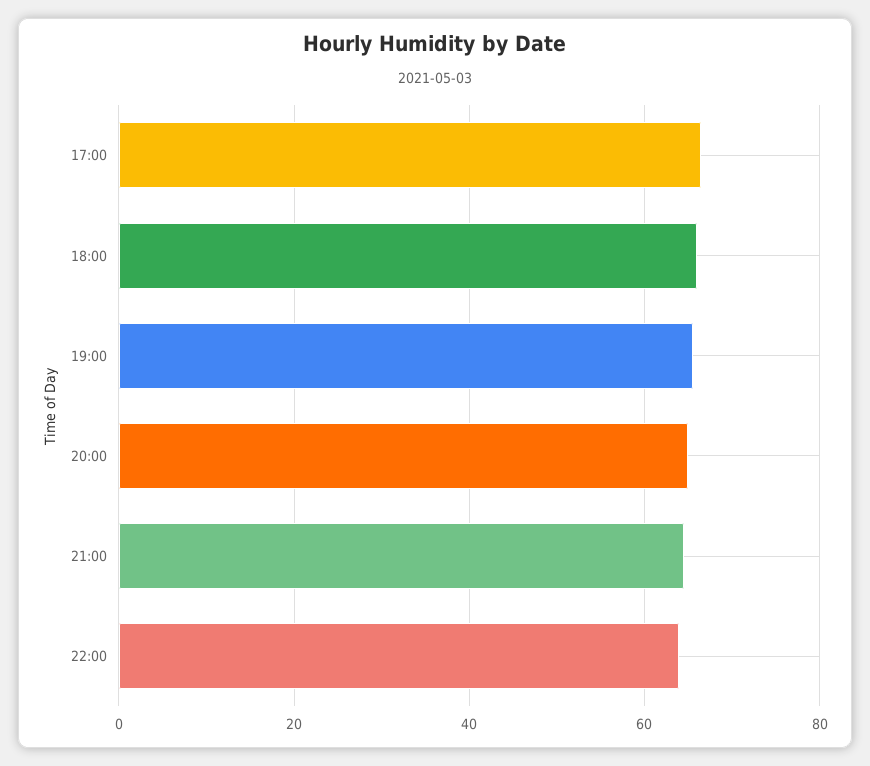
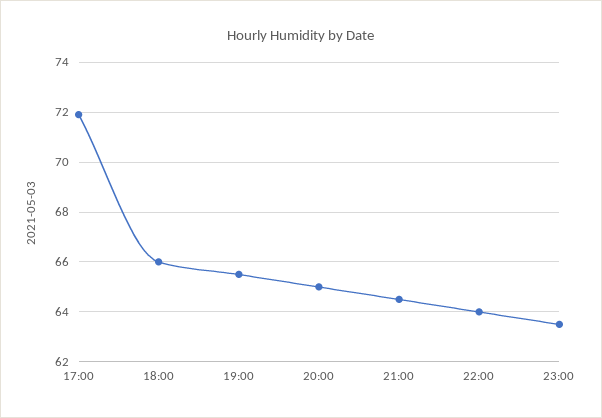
17:00: 66 -> 72
23:00: none -> 63.5

